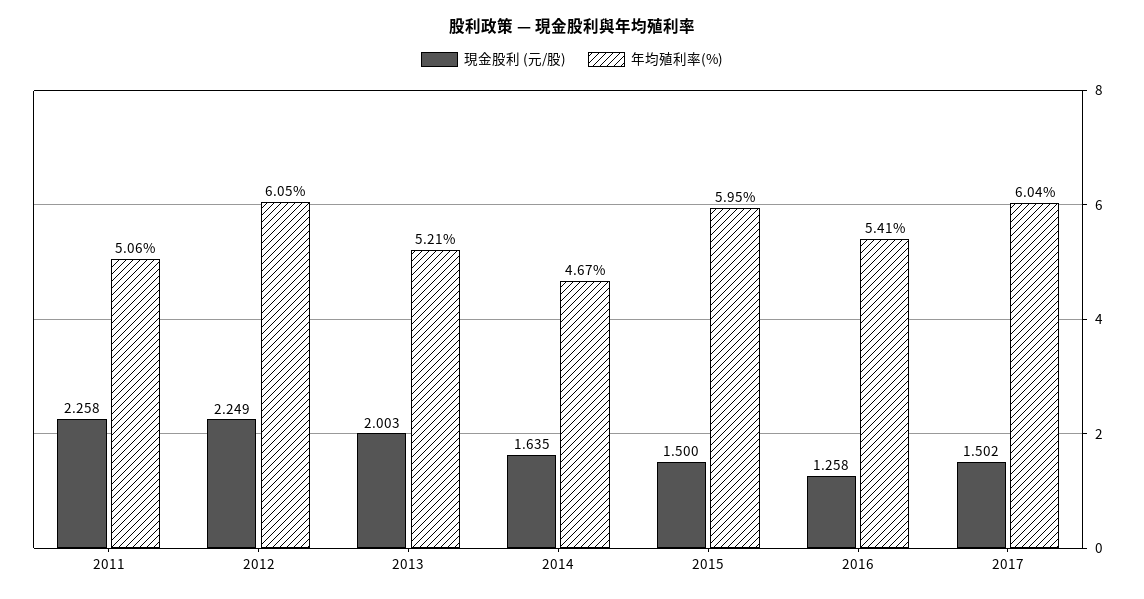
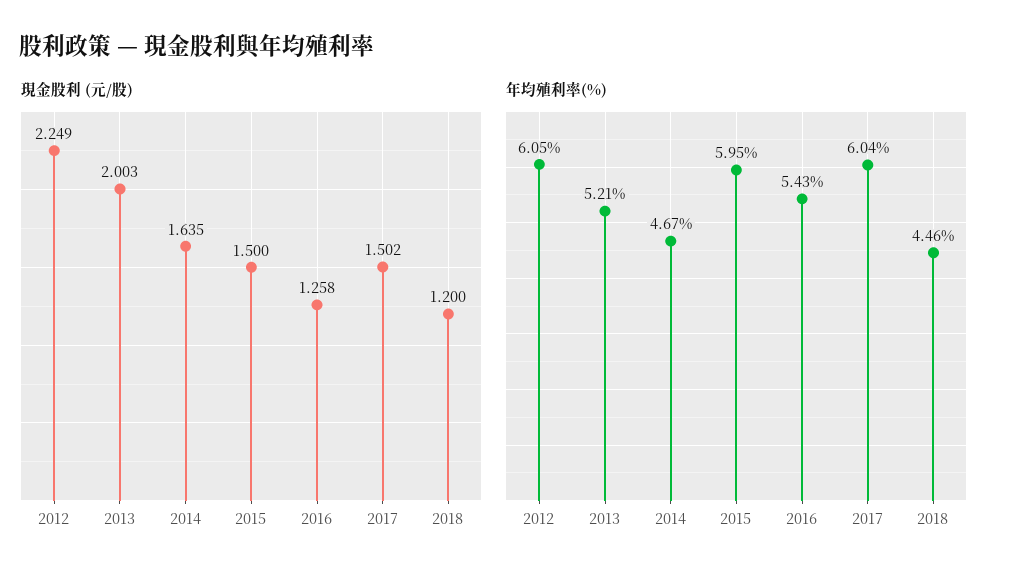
現金股利 (元/股), 2011: 2.258 -> none
年均殖利率(%), 2011: 5.06 -> none
年均殖利率(%), 2016: 5.41 -> 5.43
現金股利 (元/股), 2018: none -> 1.2
年均殖利率(%), 2018: none -> 4.46

